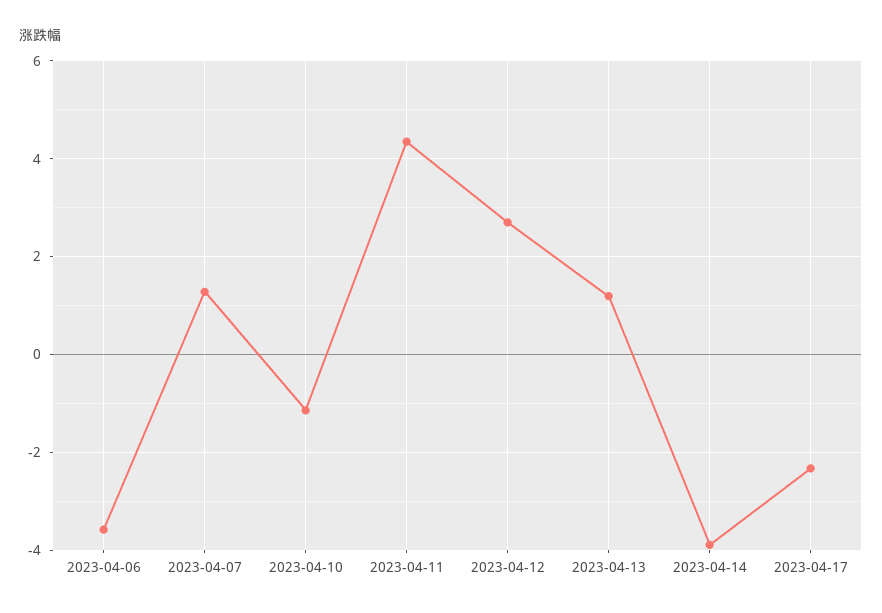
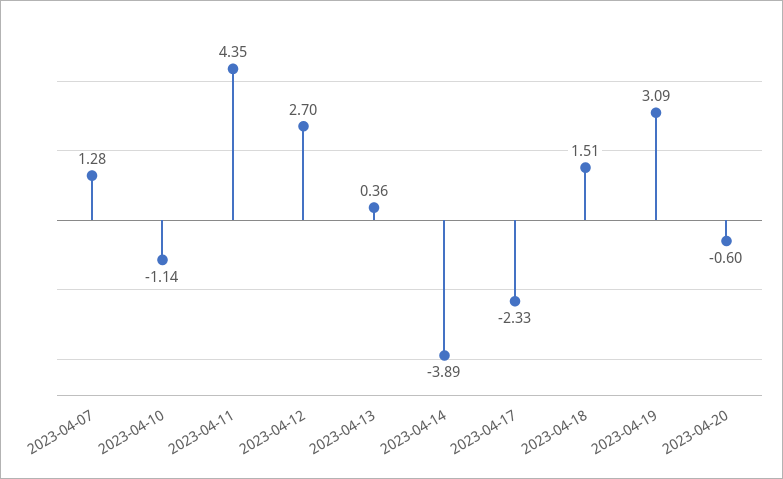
2023-04-06: -3.6 -> none
2023-04-13: 1.2 -> 0.36
2023-04-18: none -> 1.51
2023-04-19: none -> 3.09
2023-04-20: none -> -0.6

